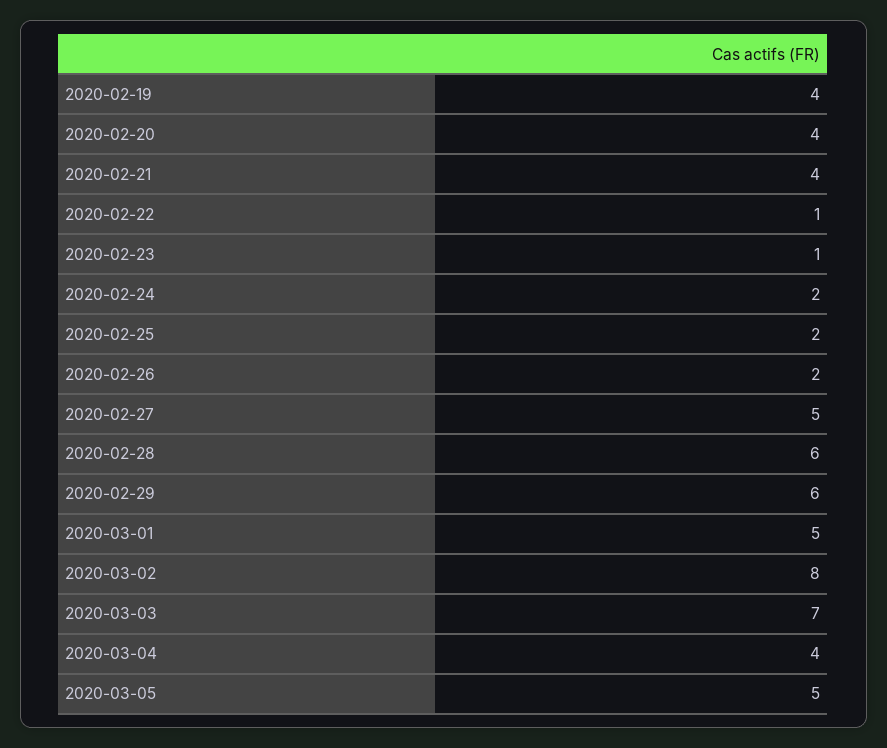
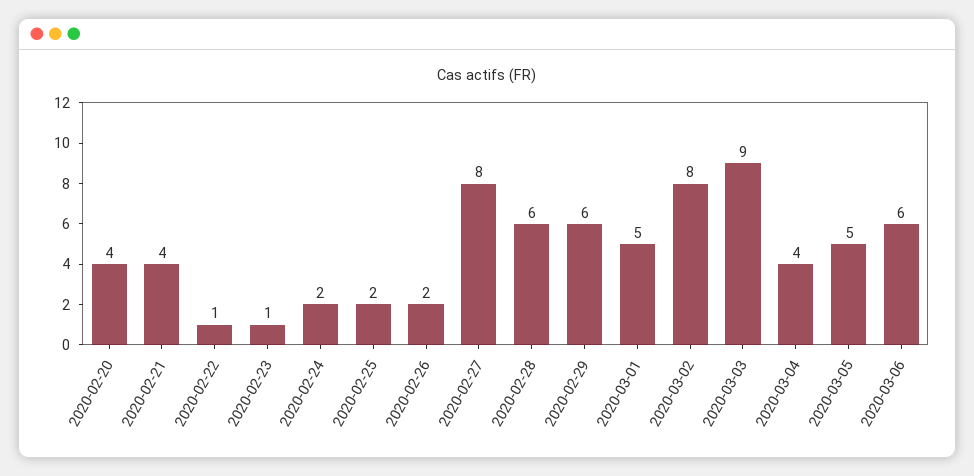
2020-02-19: 4 -> none
2020-02-27: 5 -> 8
2020-03-03: 7 -> 9
2020-03-06: none -> 6

